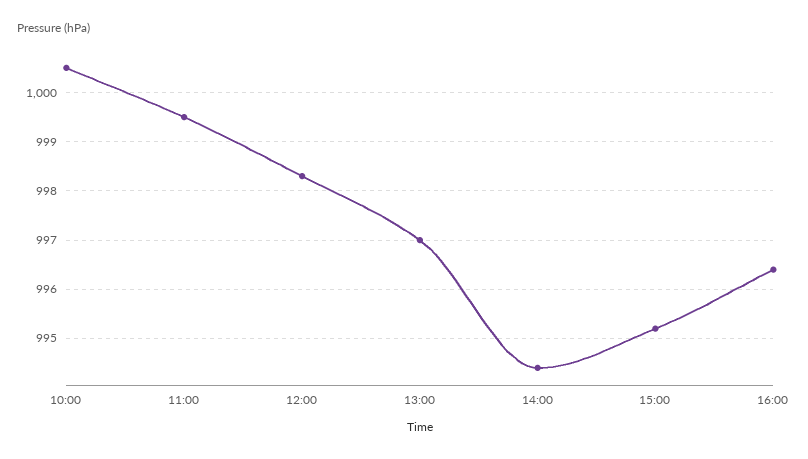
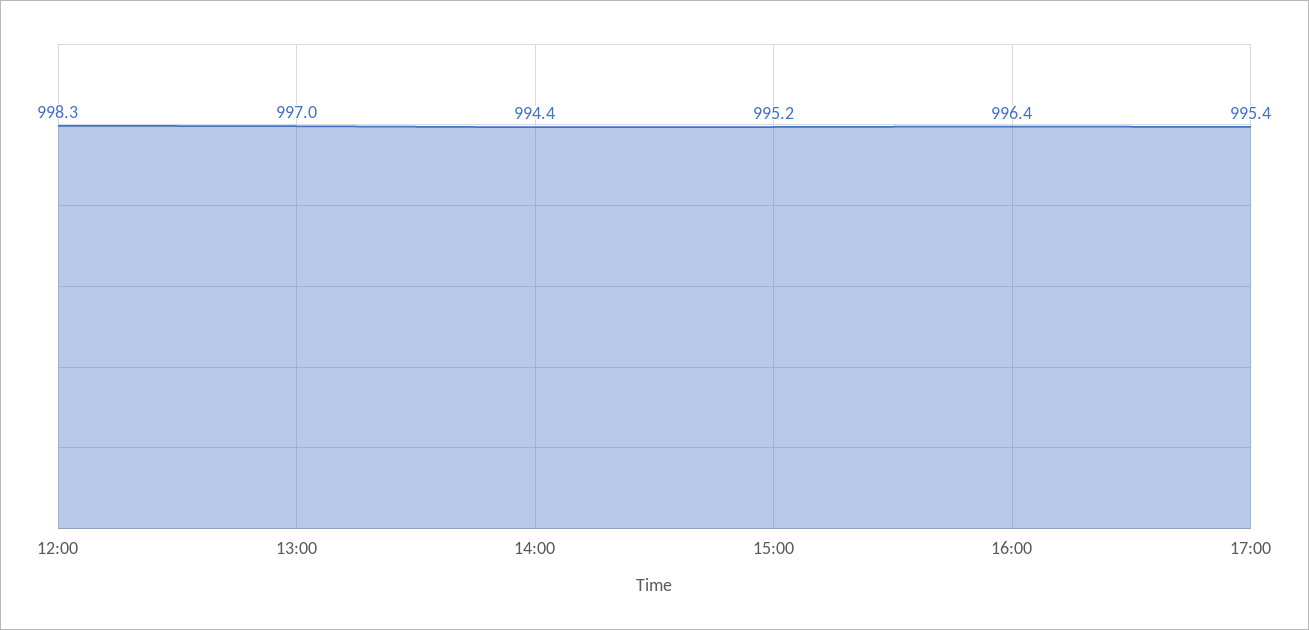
10:00: 1000.5 -> none
11:00: 999.5 -> none
17:00: none -> 995.4

